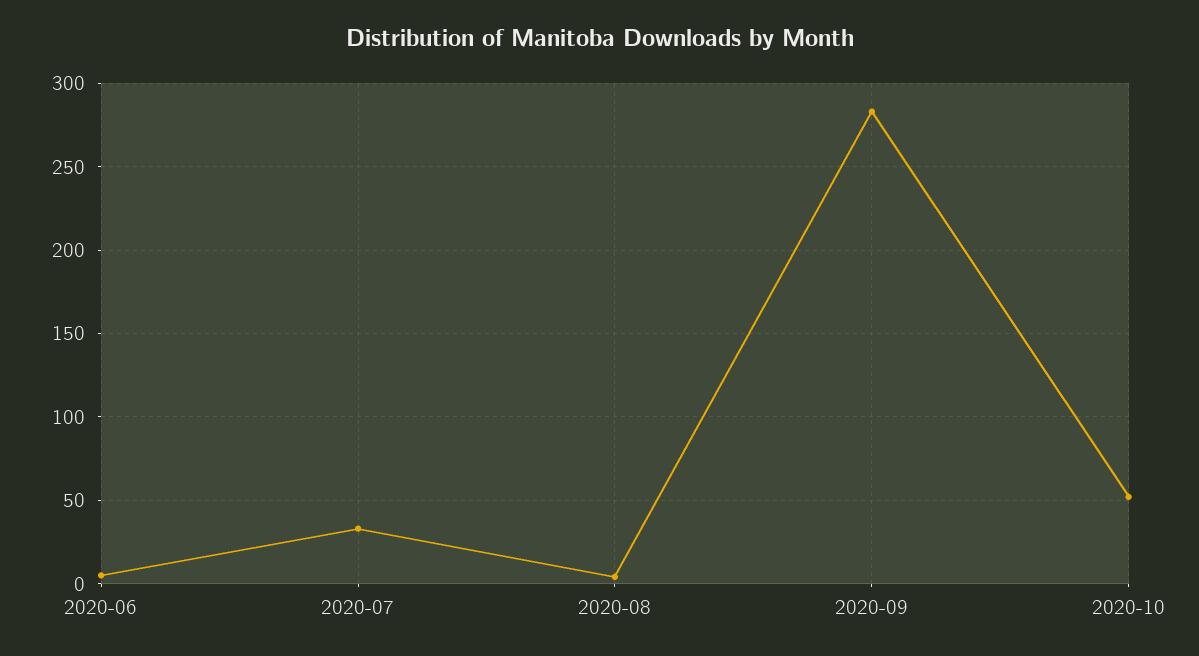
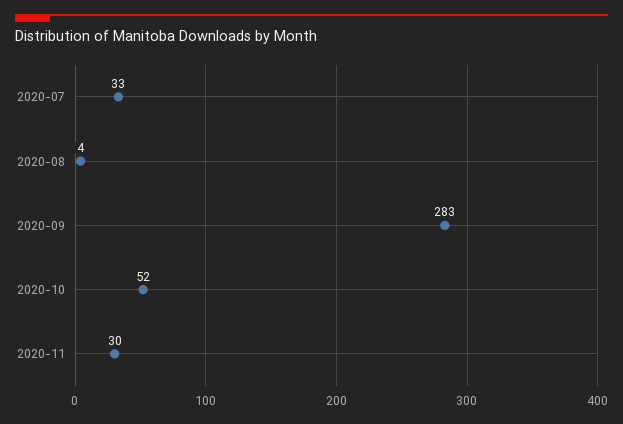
2020-06: 5 -> none
2020-11: none -> 30

